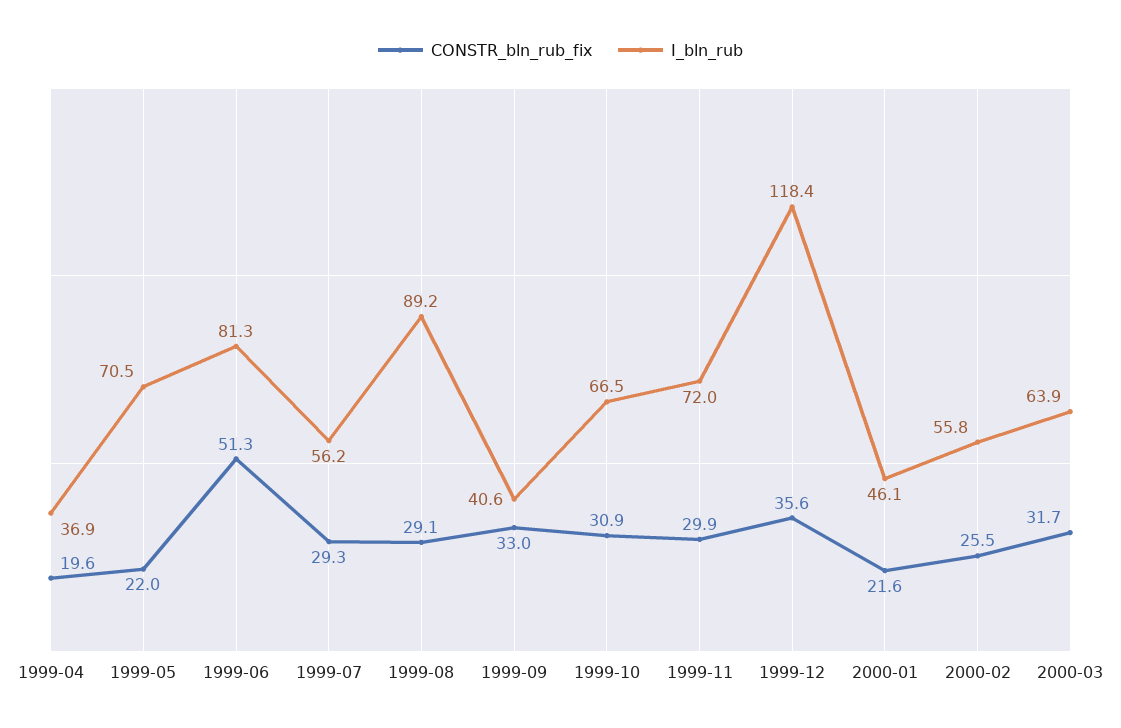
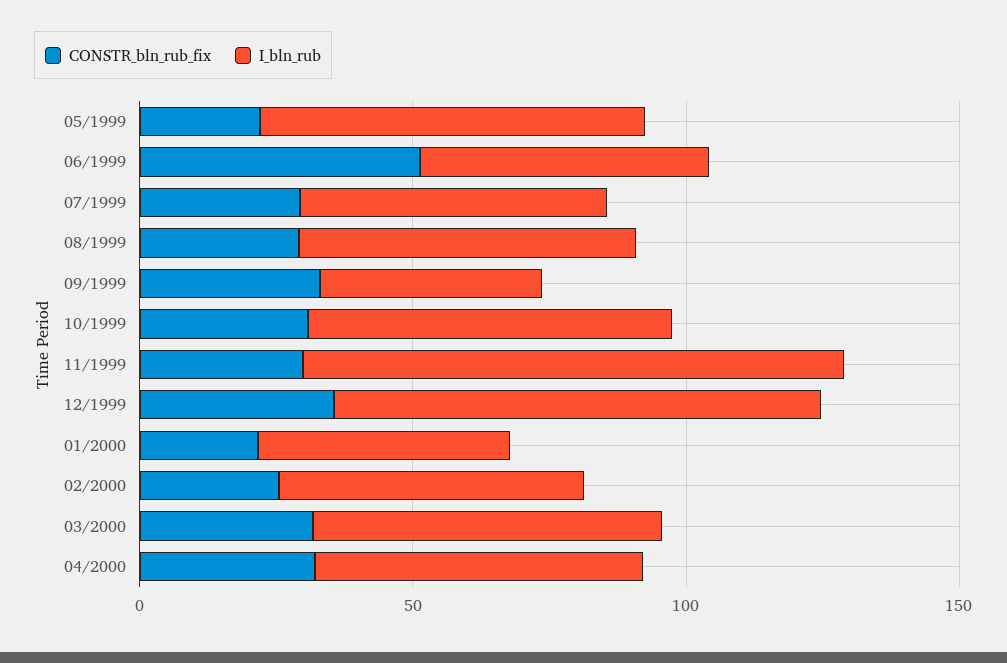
CONSTR_bln_rub_fix, 1999-04: 19.6 -> none
I_bln_rub, 1999-04: 36.9 -> none
I_bln_rub, 1999-06: 81.3 -> 50
I_bln_rub, 1999-08: 89.2 -> 60
I_bln_rub, 1999-11: 72 -> 100
I_bln_rub, 1999-12: 118.4 -> 90
CONSTR_bln_rub_fix, 04/2000: none -> 30
I_bln_rub, 04/2000: none -> 60

